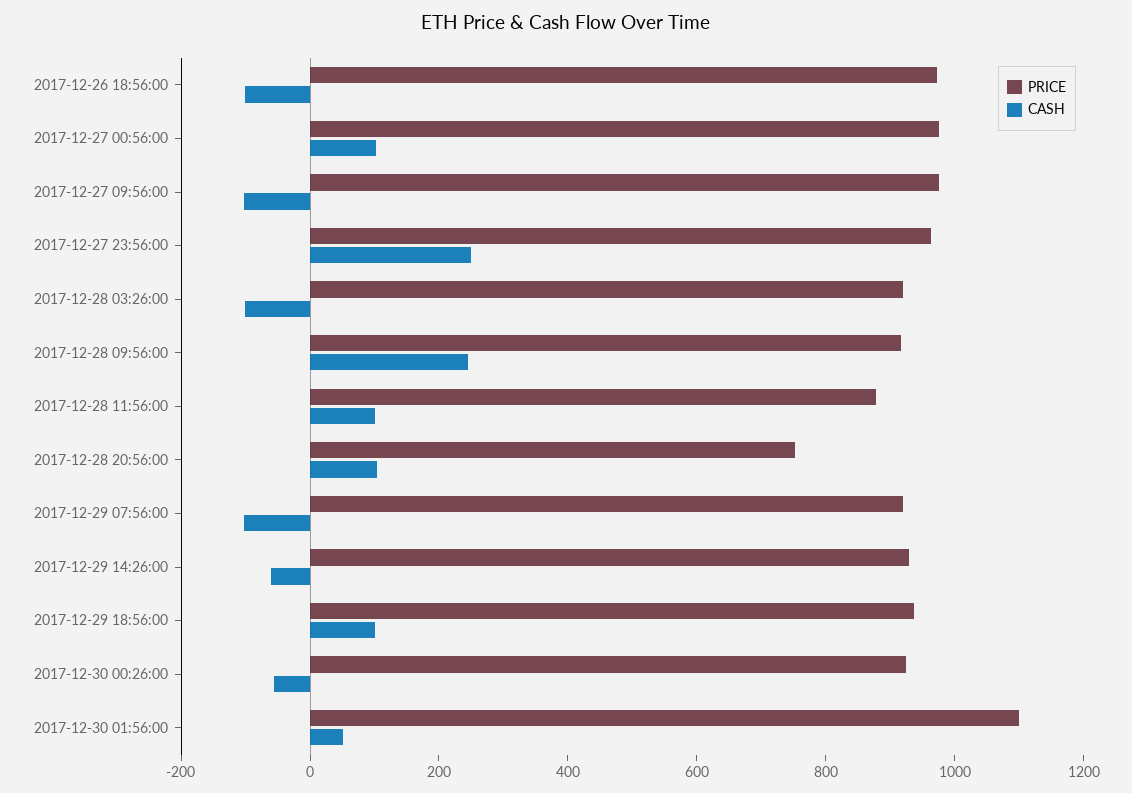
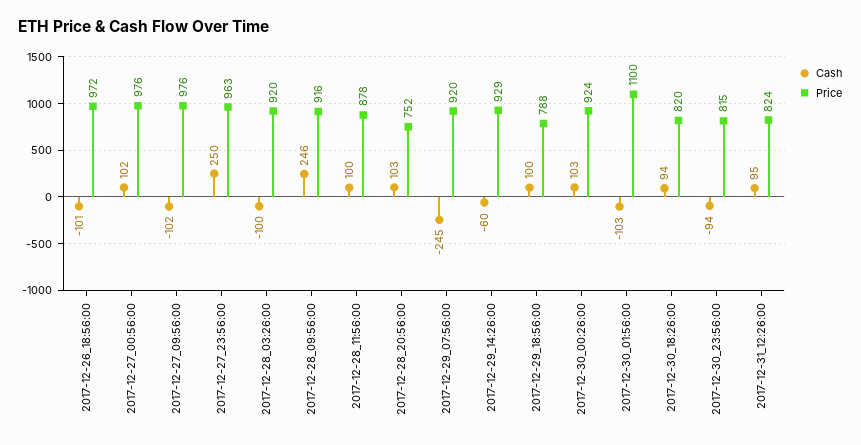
CASH, 2017-12-29 07:56:00: -100 -> -245
PRICE, 2017-12-29 18:56:00: 950 -> 788
CASH, 2017-12-30 00:26:00: -50 -> 103
CASH, 2017-12-30 01:56:00: 50 -> -103
CASH, 2017-12-30_18:26:00: none -> 94
PRICE, 2017-12-30_18:26:00: none -> 820
CASH, 2017-12-30_23:56:00: none -> -94
PRICE, 2017-12-30_23:56:00: none -> 815
CASH, 2017-12-31_12:26:00: none -> 95
PRICE, 2017-12-31_12:26:00: none -> 824

